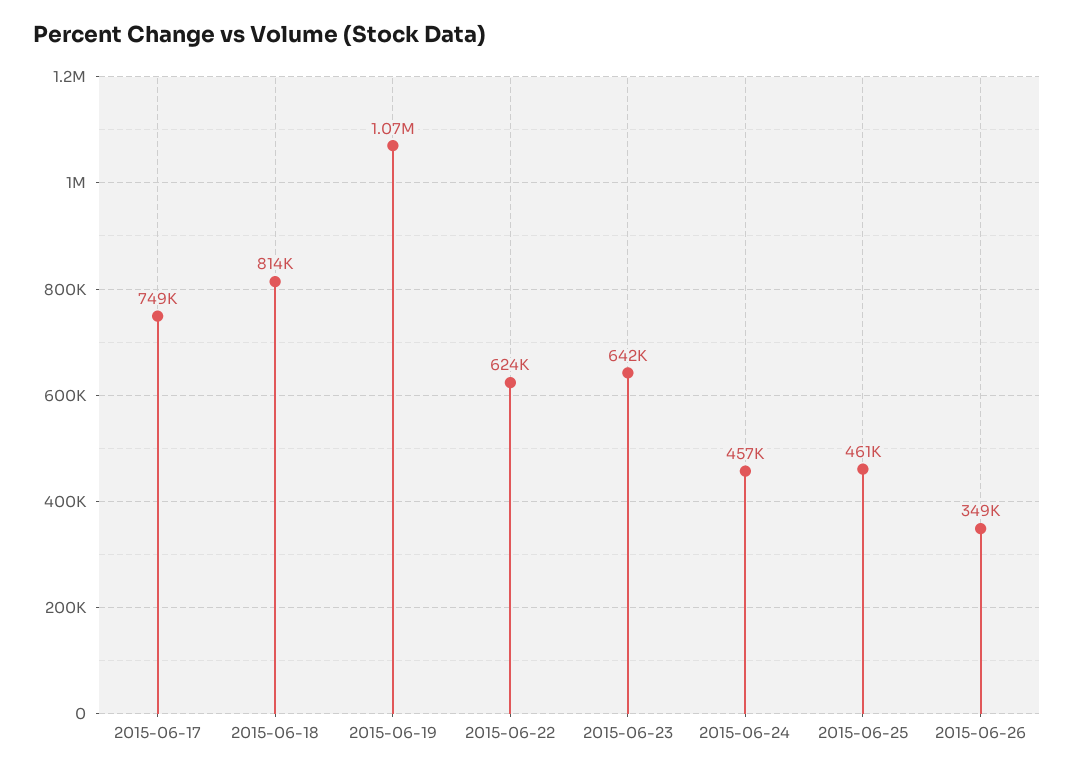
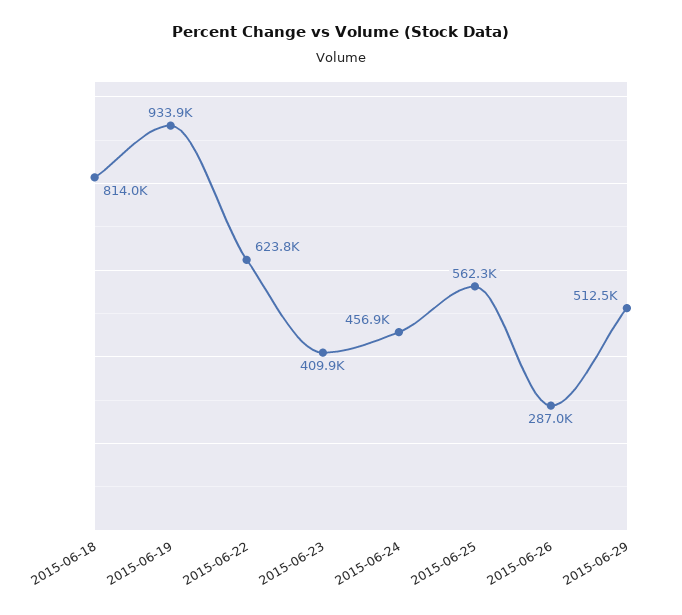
2015-06-17: 749000 -> none
2015-06-19: 1070000 -> 933900
2015-06-23: 642000 -> 409900
2015-06-25: 461000 -> 562300
2015-06-26: 349000 -> 287000
2015-06-29: none -> 512500

